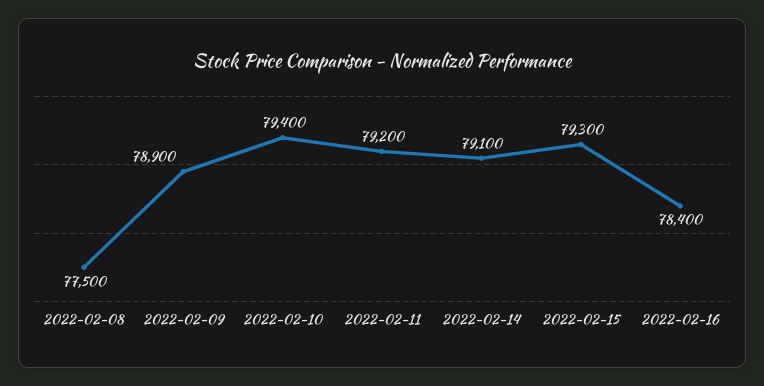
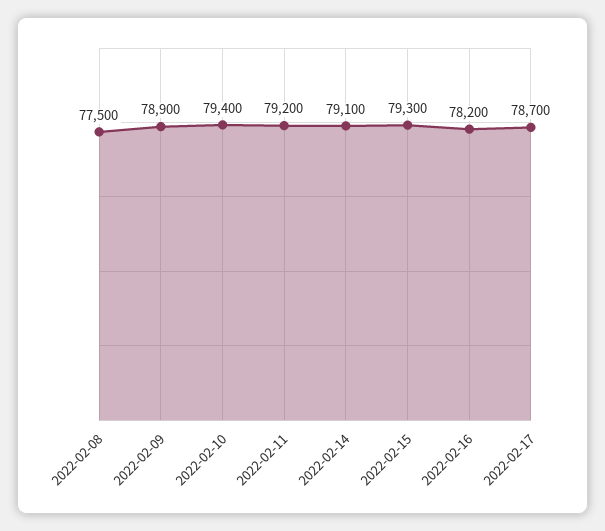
2022-02-16: 78400 -> 78200
2022-02-17: none -> 78700

